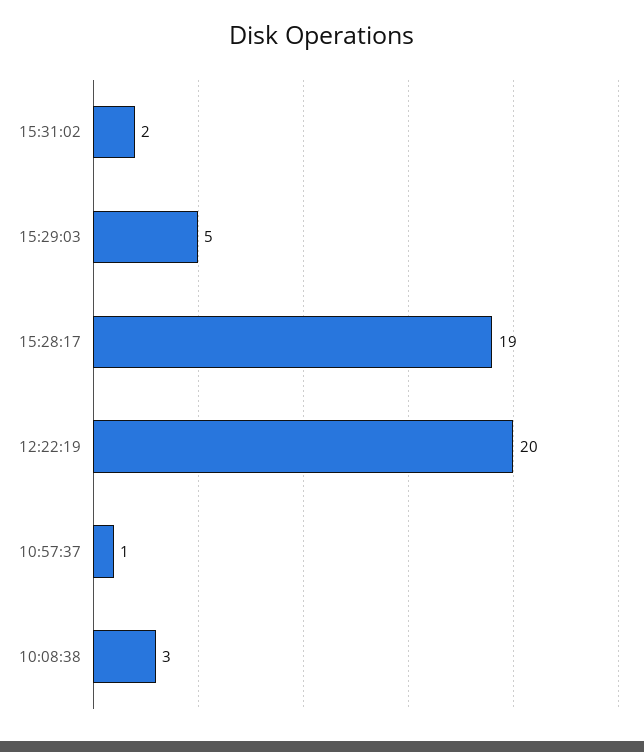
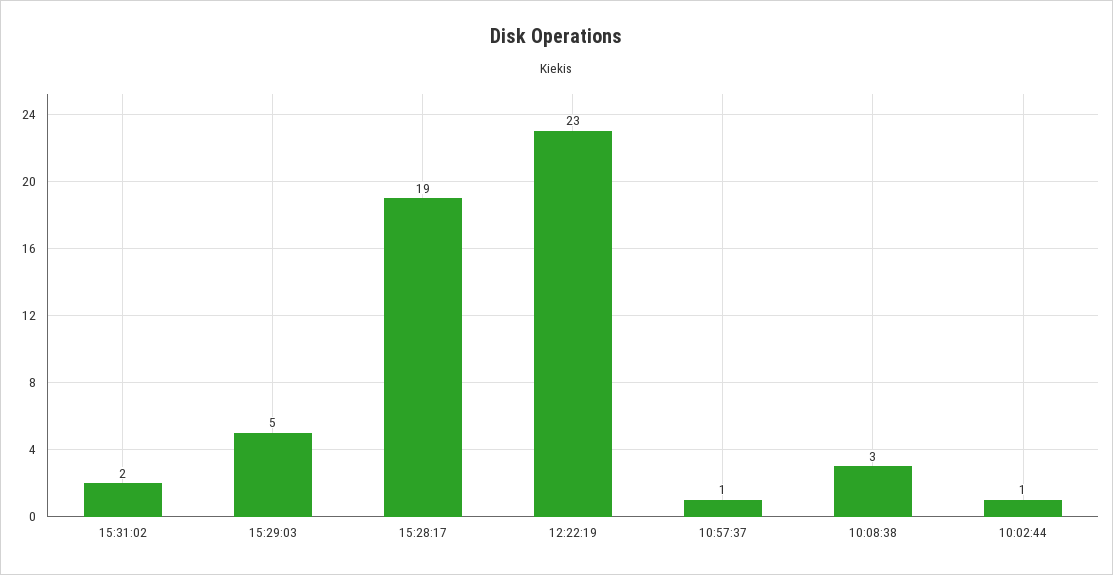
12:22:19: 20 -> 23
10:02:44: none -> 1

